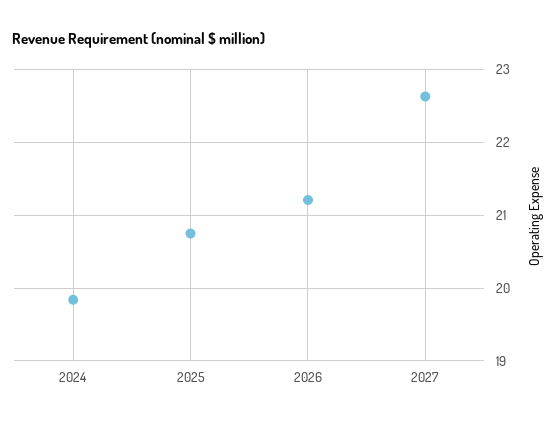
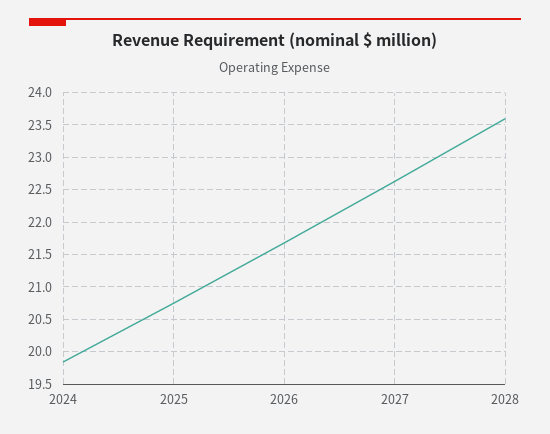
2026: 21.2 -> 21.7
2028: none -> 23.6

